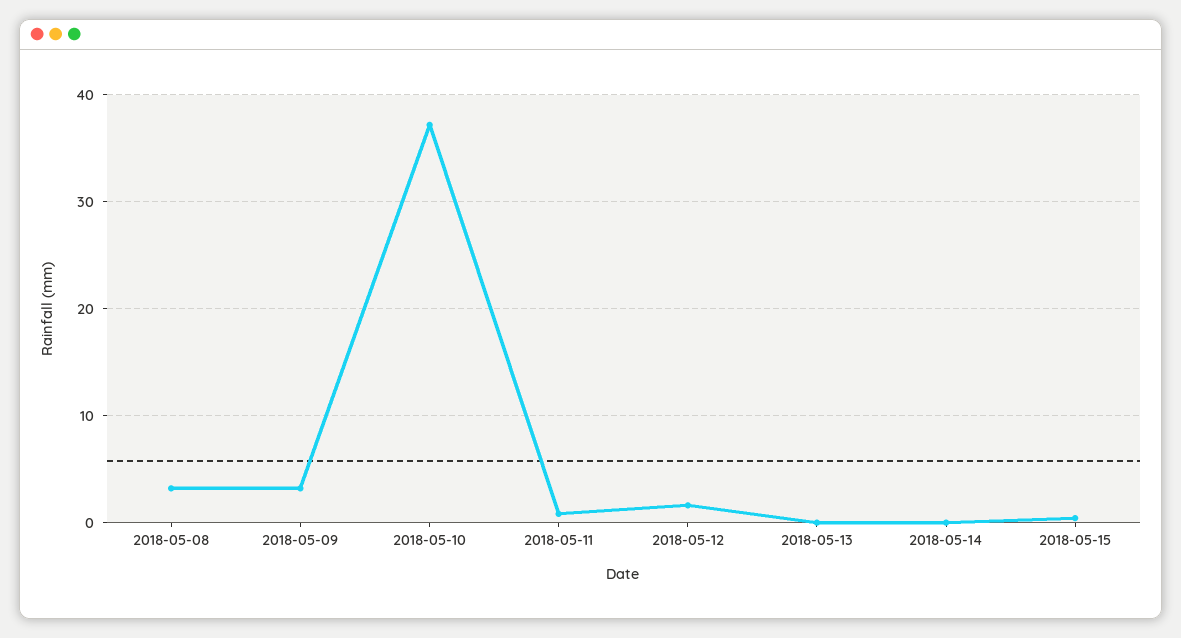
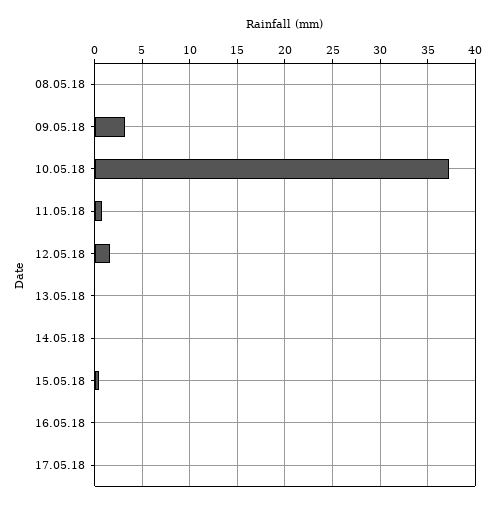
2018-05-08: 3 -> 0
16.05.18: none -> 0
17.05.18: none -> 0

